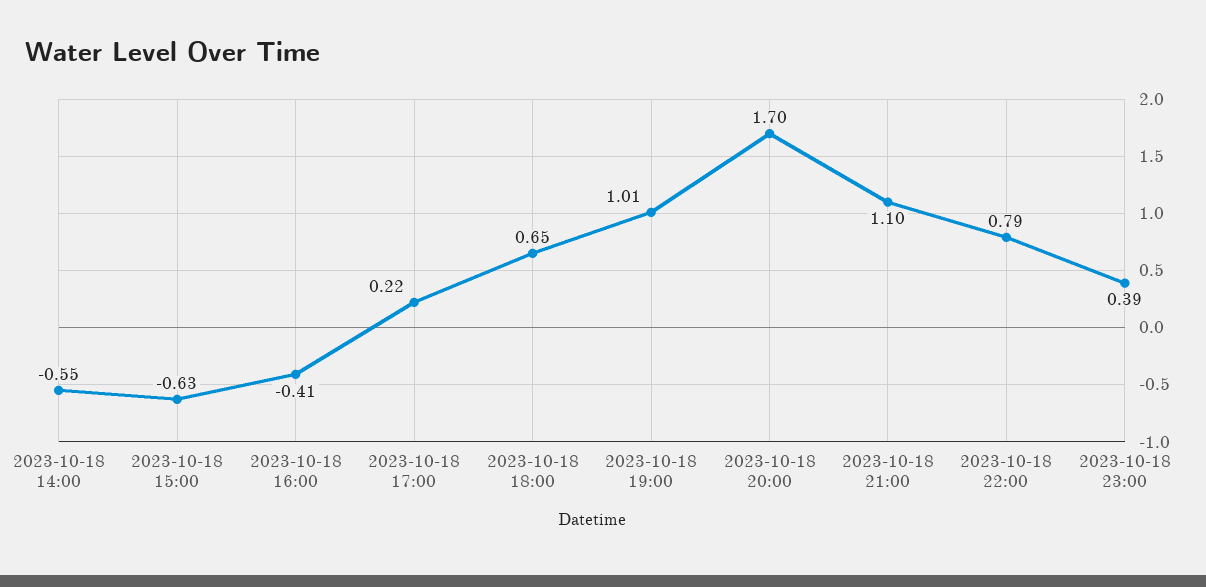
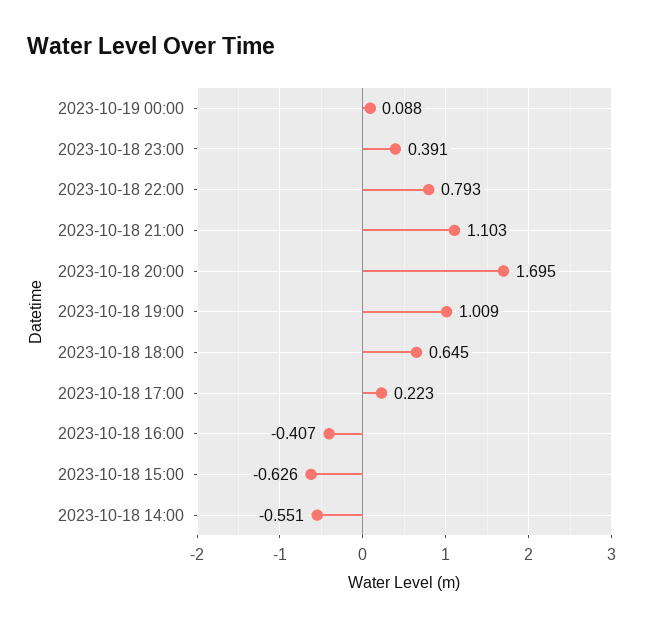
2023-10-19 00:00: none -> 0.088

